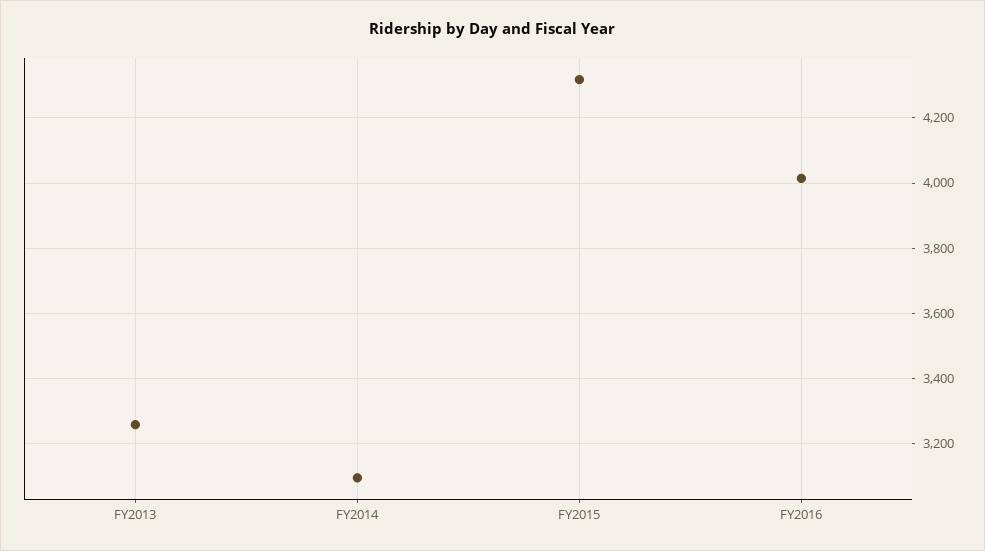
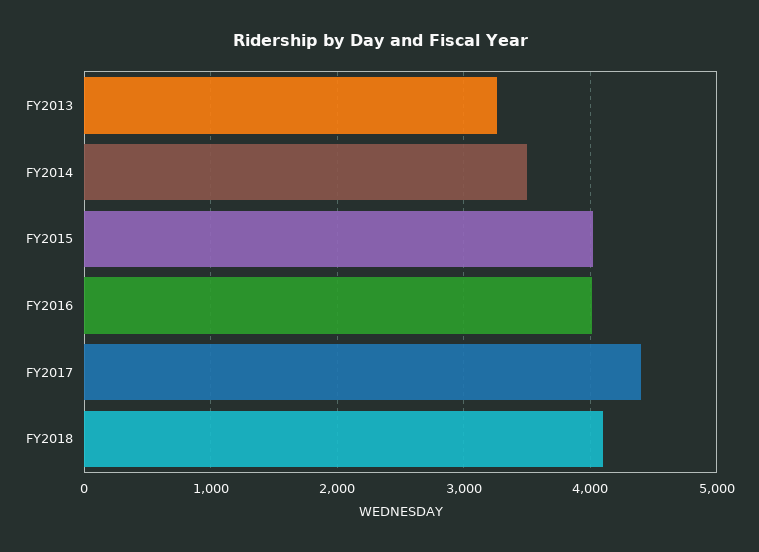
FY2014: 3100 -> 3500
FY2015: 4320 -> 4000
FY2017: none -> 4400
FY2018: none -> 4100

